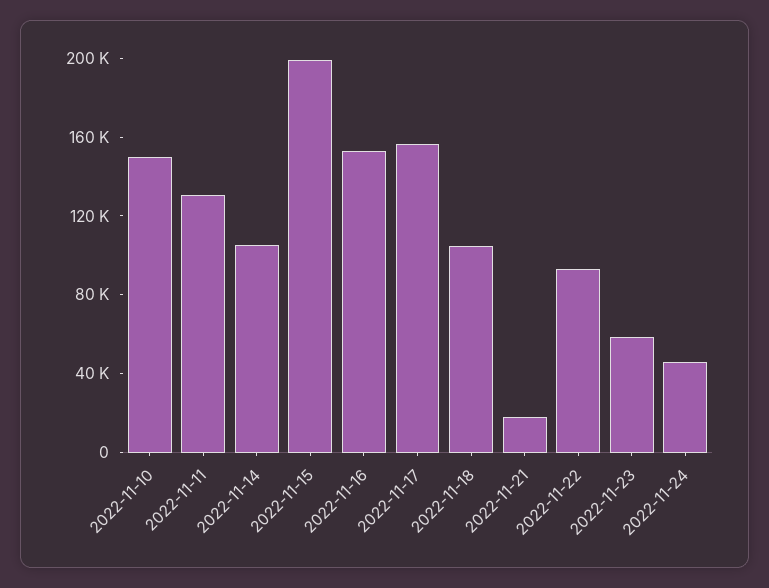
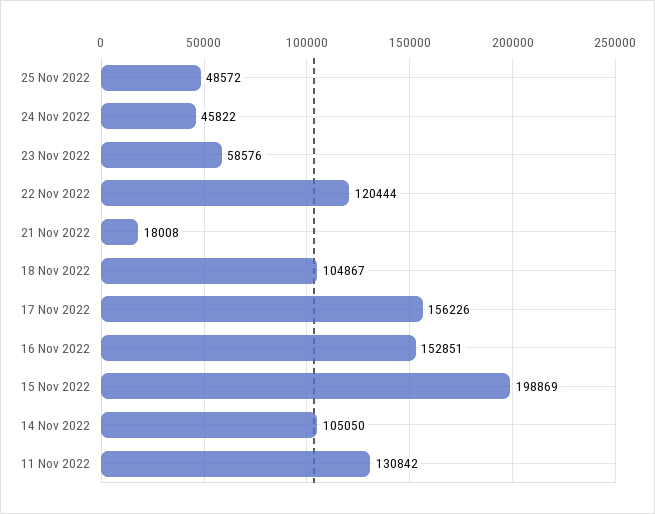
2022-11-10: 150000 -> none
2022-11-22: 90000 -> 120444
25 Nov 2022: none -> 48572

